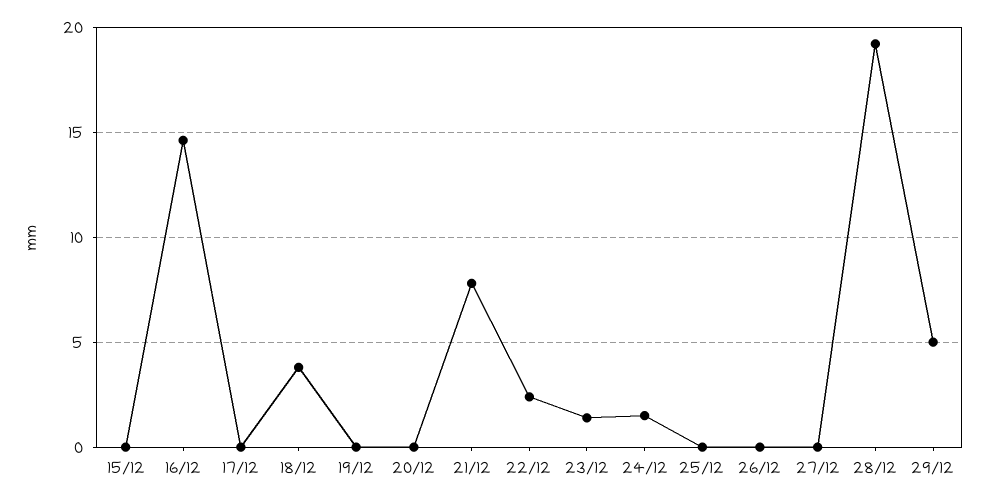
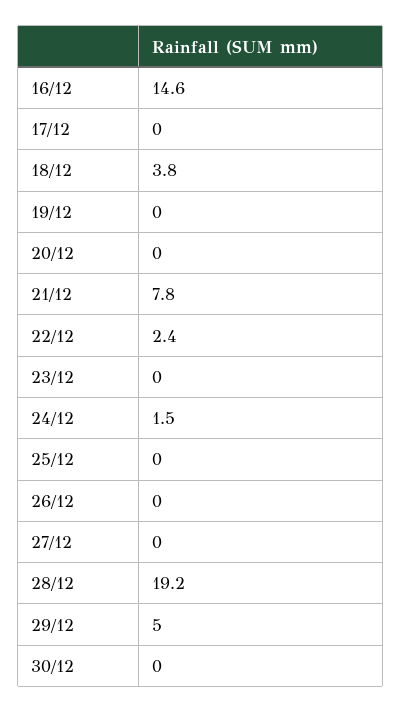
15/12: 0 -> none
23/12: 1.5 -> 0
30/12: none -> 0

